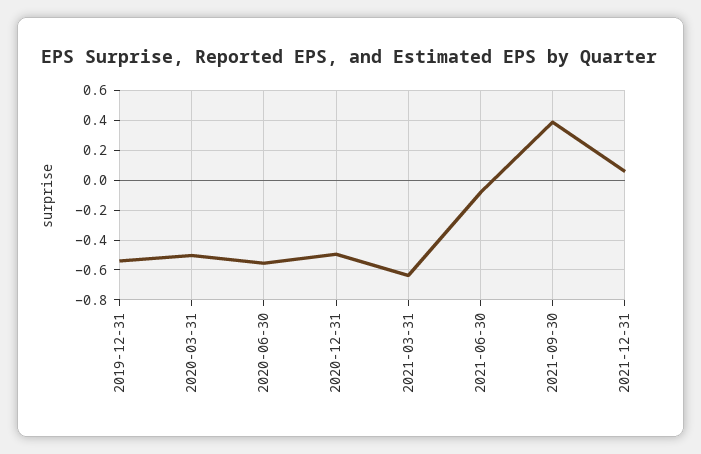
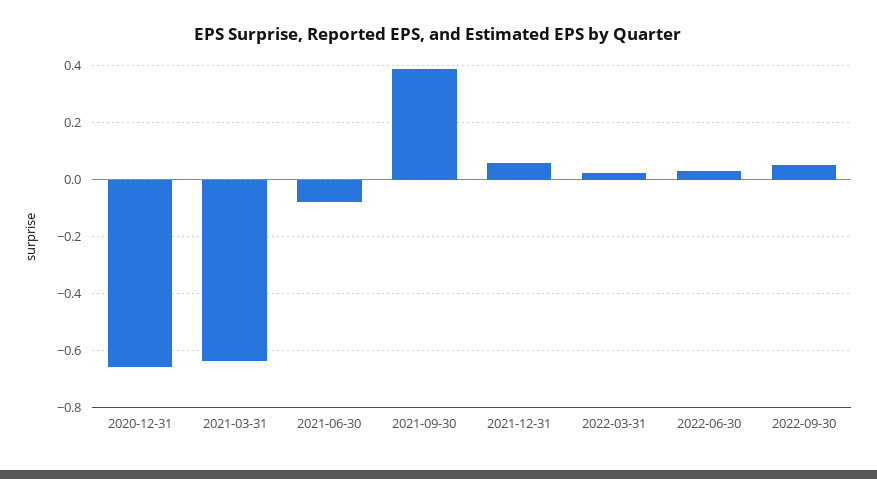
2019-12-31: -0.55 -> none
2020-03-31: -0.5 -> none
2020-06-30: -0.55 -> none
2020-12-31: -0.5 -> -0.65
2022-03-31: none -> 0.025
2022-06-30: none -> 0.025
2022-09-30: none -> 0.05

